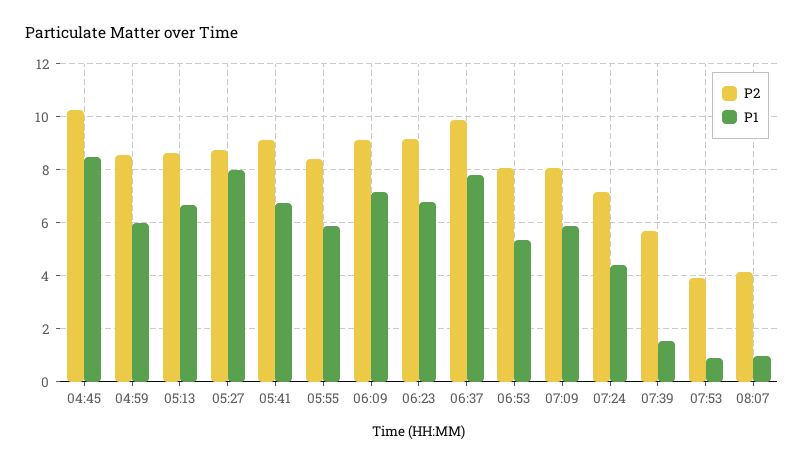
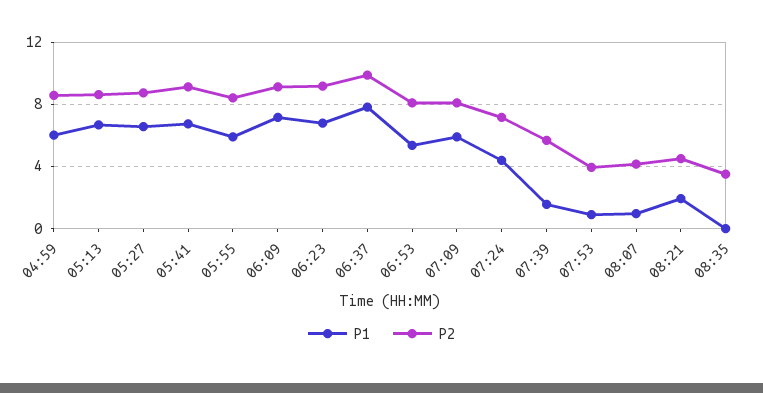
P2, 04:45: 10.25 -> none
P1, 04:45: 8.5 -> none
P1, 05:27: 8 -> 6.5
P1, 08:21: none -> 2
P2, 08:21: none -> 4.5
P1, 08:35: none -> 0
P2, 08:35: none -> 3.5

